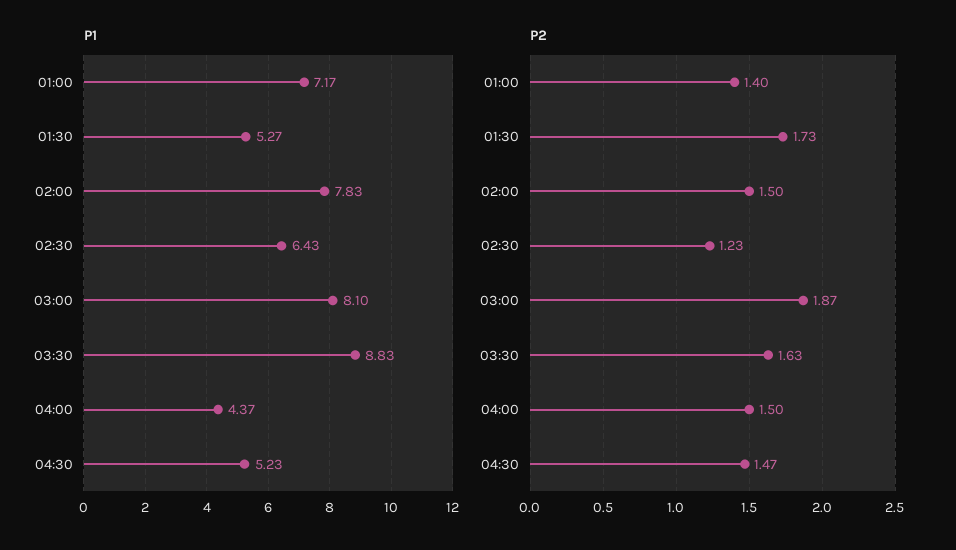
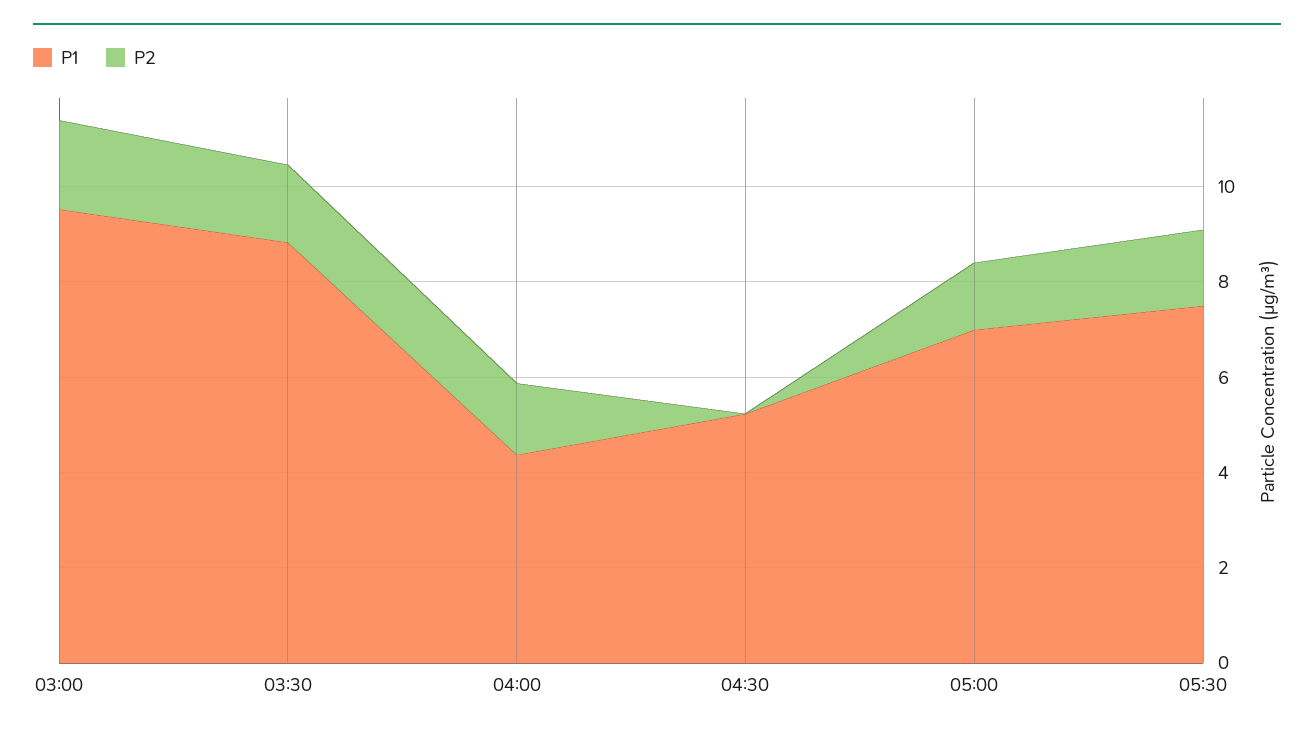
P1, 01:00: 7.17 -> none
P1, 01:30: 5.27 -> none
P1, 02:00: 7.83 -> none
P1, 02:30: 6.43 -> none
P1, 03:00: 8.1 -> 9.5
P2, 01:00: 1.4 -> none
P2, 01:30: 1.73 -> none
P2, 02:00: 1.5 -> none
P2, 02:30: 1.23 -> none
P2, 04:30: 1.47 -> 0
P1, 05:00: none -> 7
P2, 05:00: none -> 1.5
P1, 05:30: none -> 7.5
P2, 05:30: none -> 1.5

